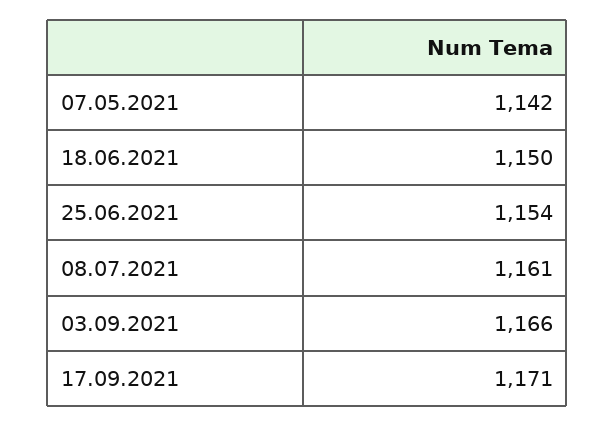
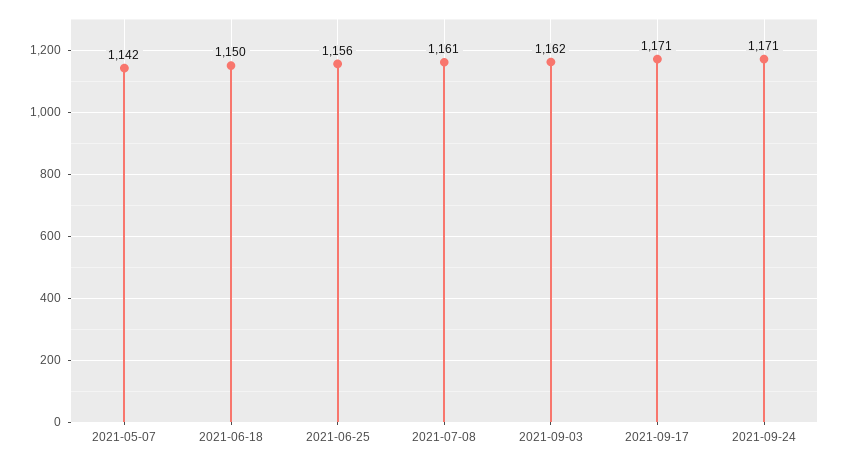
25.06.2021: 1154 -> 1156
03.09.2021: 1166 -> 1162
2021-09-24: none -> 1171

